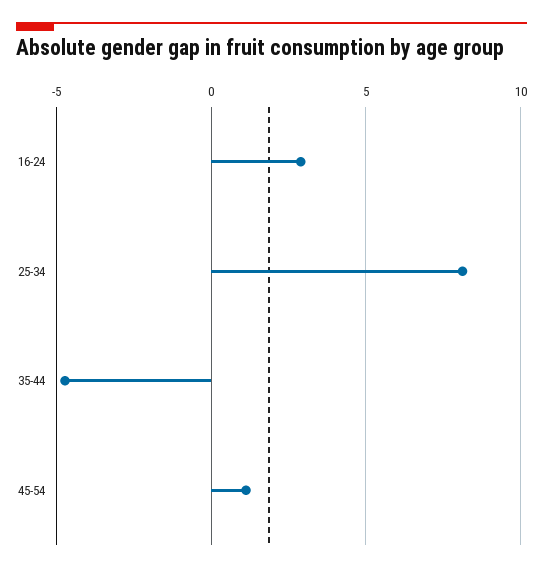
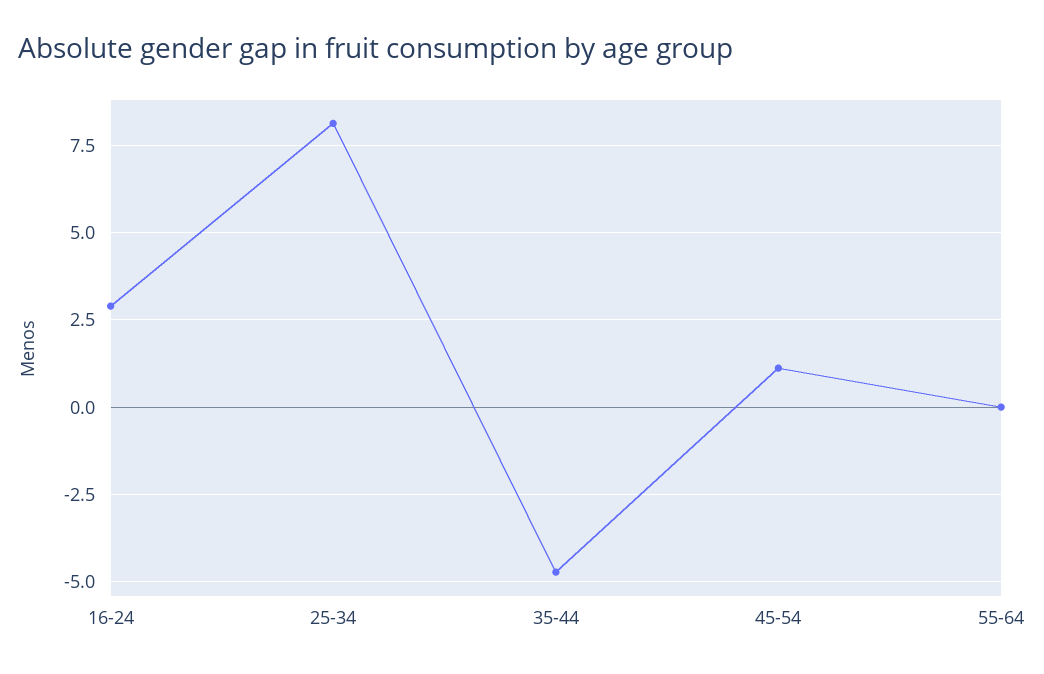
55-64: none -> 0

